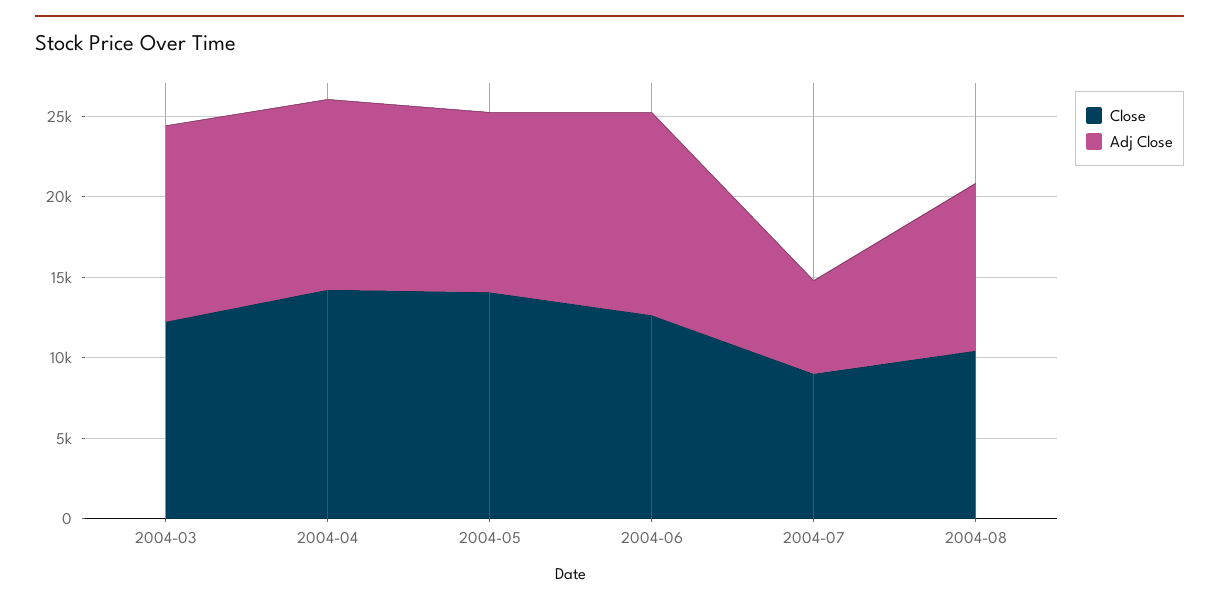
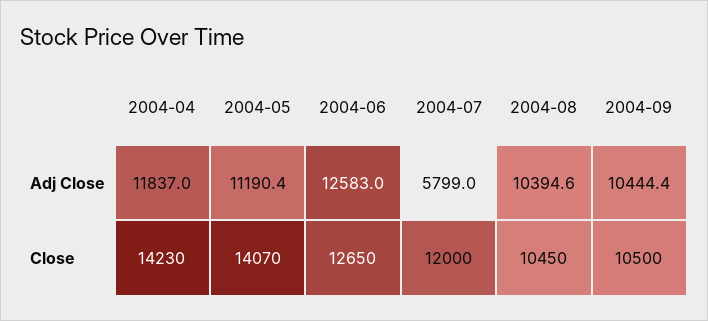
Close, 2004-03: 12000 -> none
Adj Close, 2004-03: 12000 -> none
Close, 2004-07: 9000 -> 12000
Adj Close, 2004-09: none -> 10444.4
Close, 2004-09: none -> 10500

